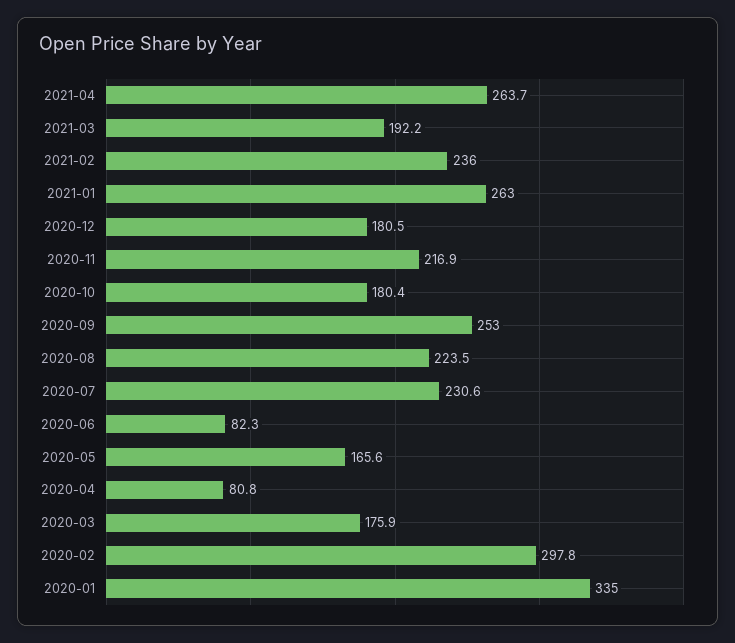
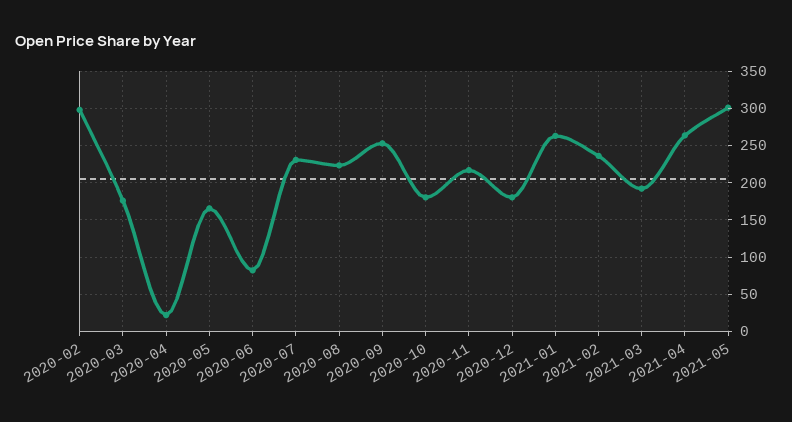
2020-04: 80.8 -> 20
2020-01: 335 -> none
2021-05: none -> 300

